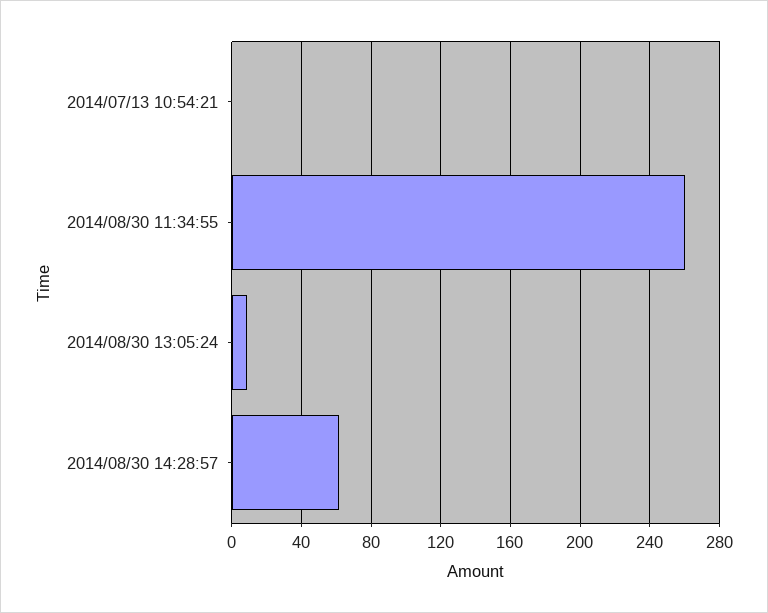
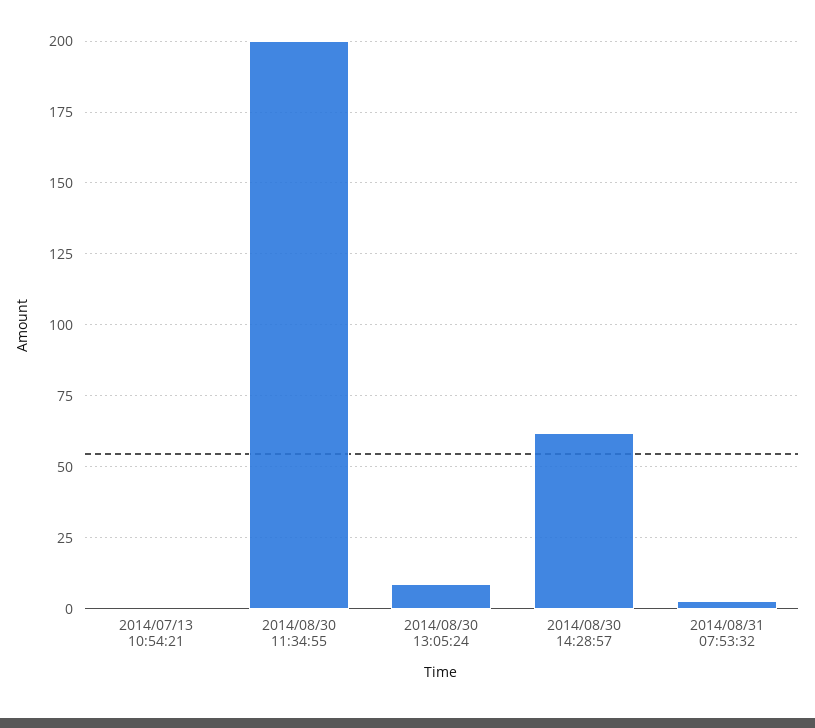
2014/08/30 11:34:55: 260 -> 200
2014/08/31 07:53:32: none -> 2.5

